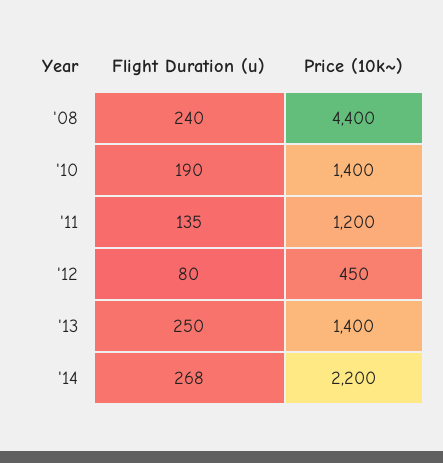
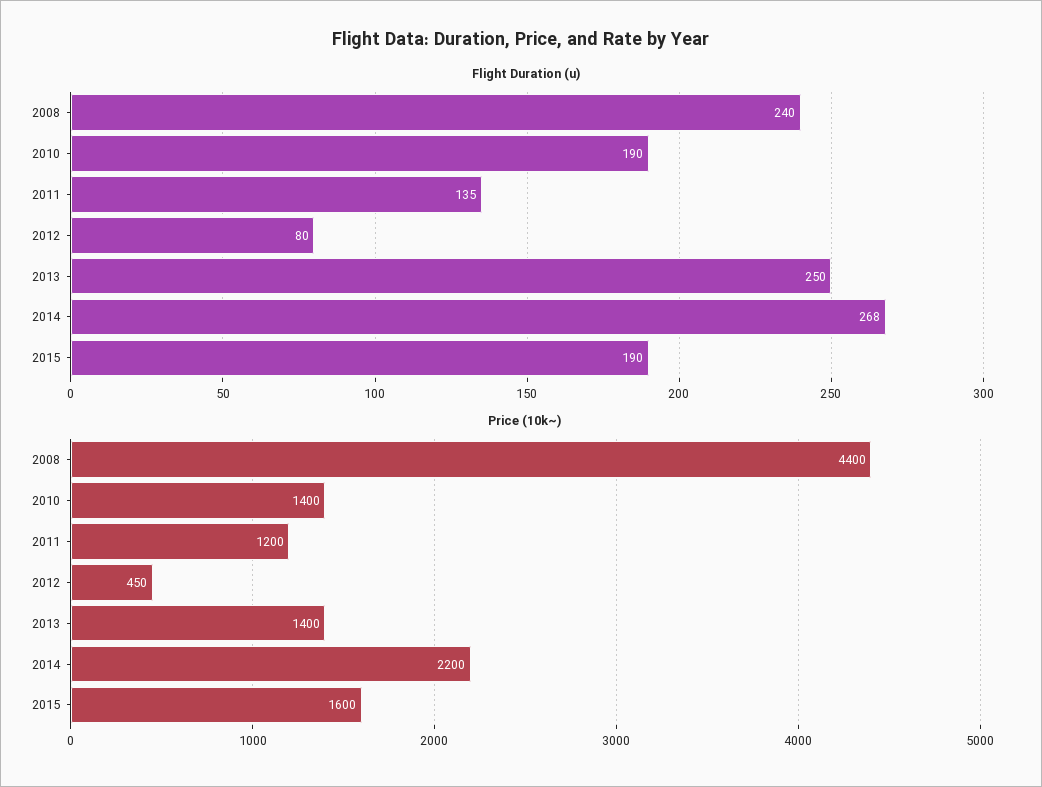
Flight Duration (u), 2015: none -> 190
Price (10k~), 2015: none -> 1600

